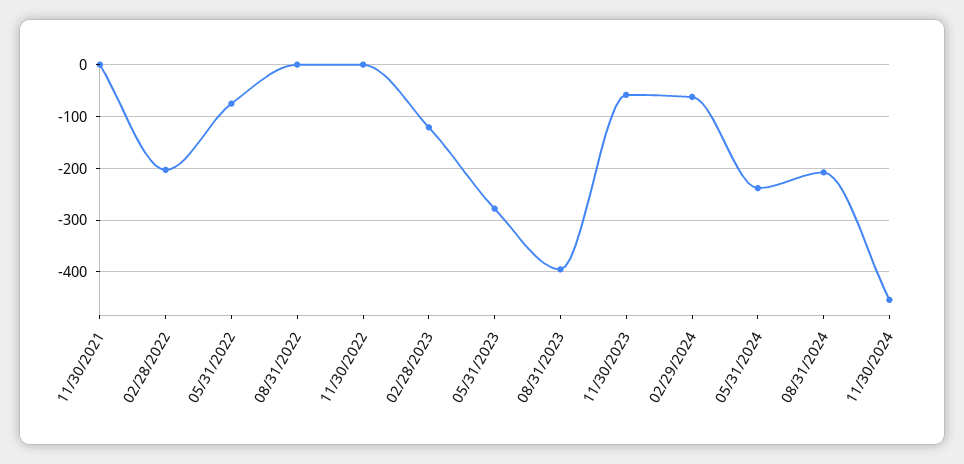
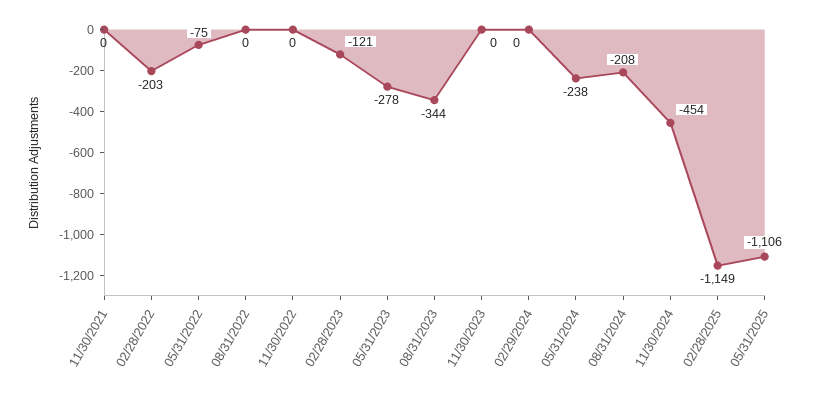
08/31/2023: -400 -> -344
11/30/2023: -60 -> 0
02/29/2024: -60 -> 0
02/28/2025: none -> -1149
05/31/2025: none -> -1106

